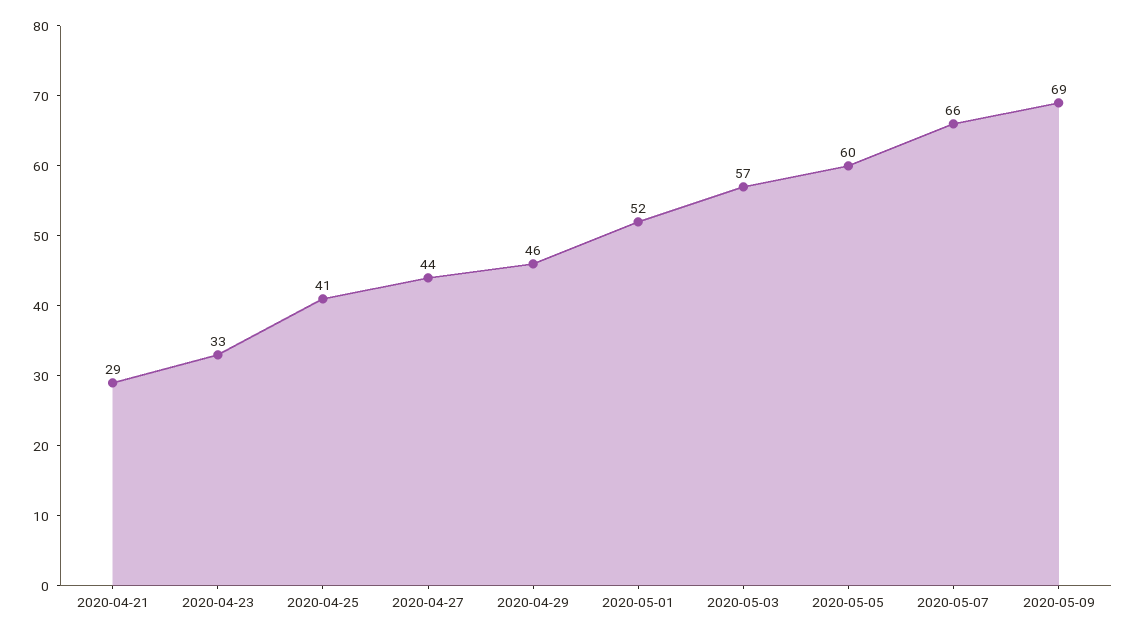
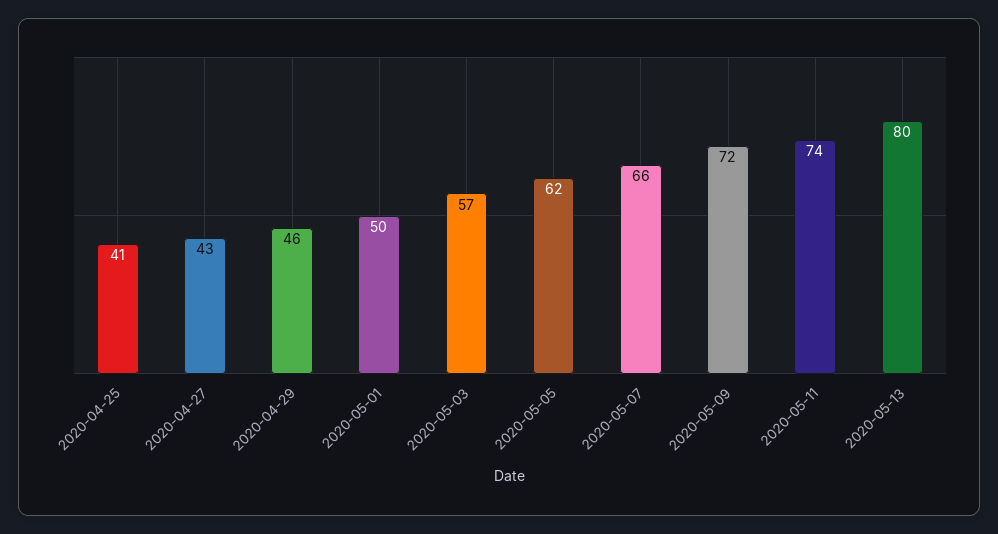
2020-04-21: 29 -> none
2020-04-23: 33 -> none
2020-04-27: 44 -> 43
2020-05-01: 52 -> 50
2020-05-05: 60 -> 62
2020-05-09: 69 -> 72
2020-05-11: none -> 74
2020-05-13: none -> 80

